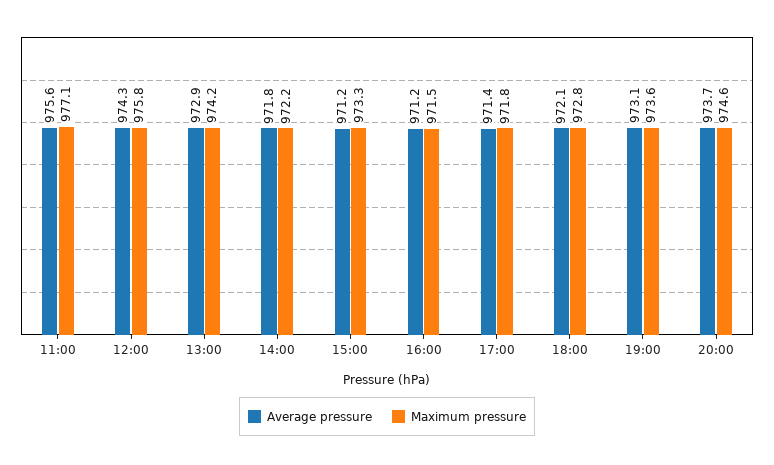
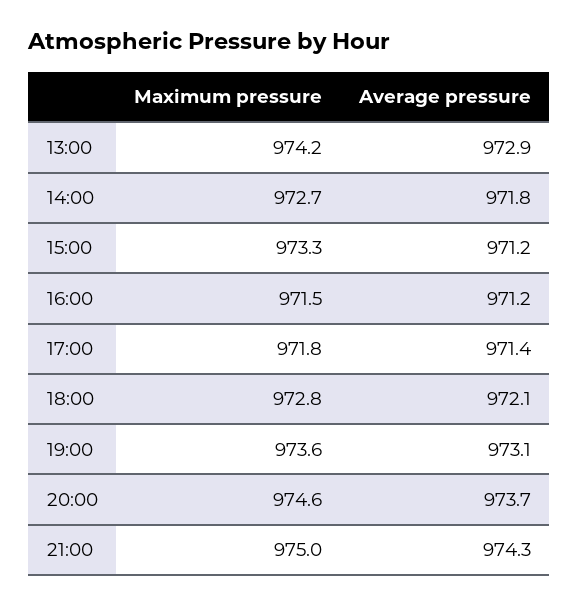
Average pressure, 11:00: 975.6 -> none
Maximum pressure, 11:00: 977.1 -> none
Average pressure, 12:00: 974.3 -> none
Maximum pressure, 12:00: 975.8 -> none
Maximum pressure, 14:00: 972.2 -> 972.7
Maximum pressure, 21:00: none -> 975
Average pressure, 21:00: none -> 974.3

